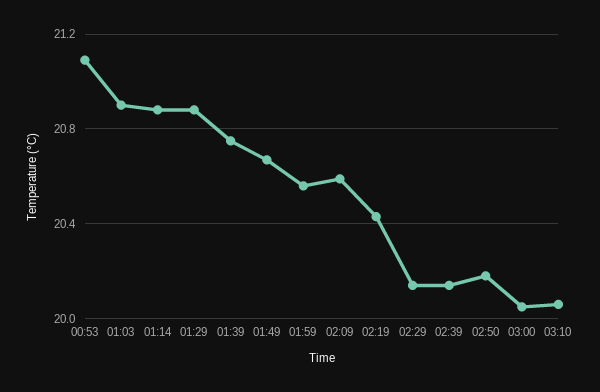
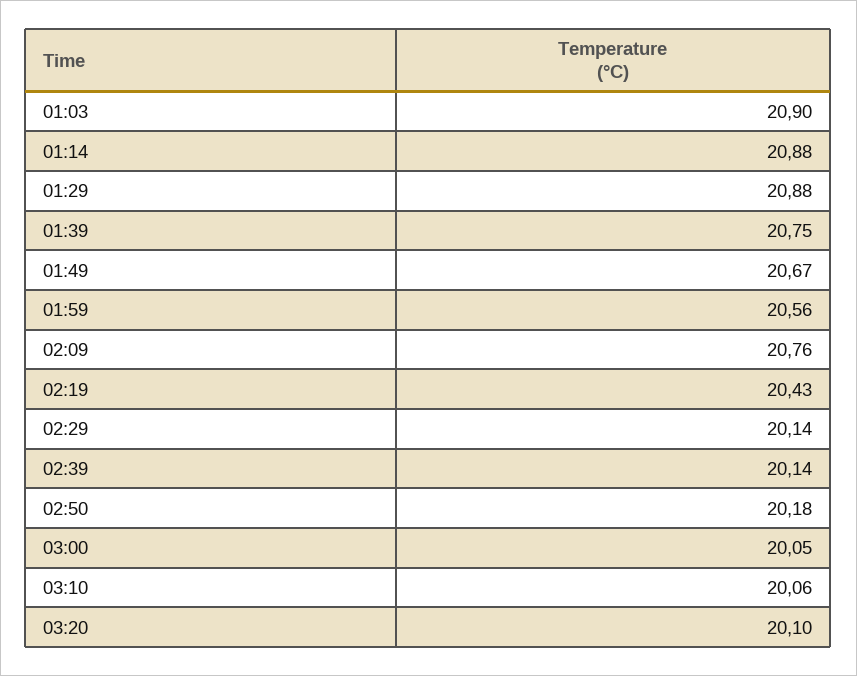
00:53: 21.1 -> none
02:09: 20.6 -> 20.76
03:20: none -> 20.1

